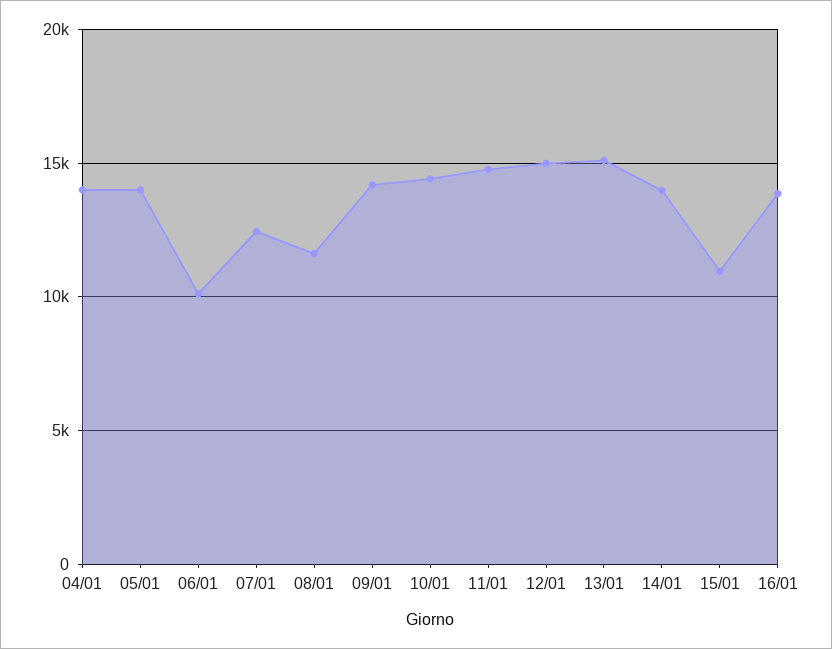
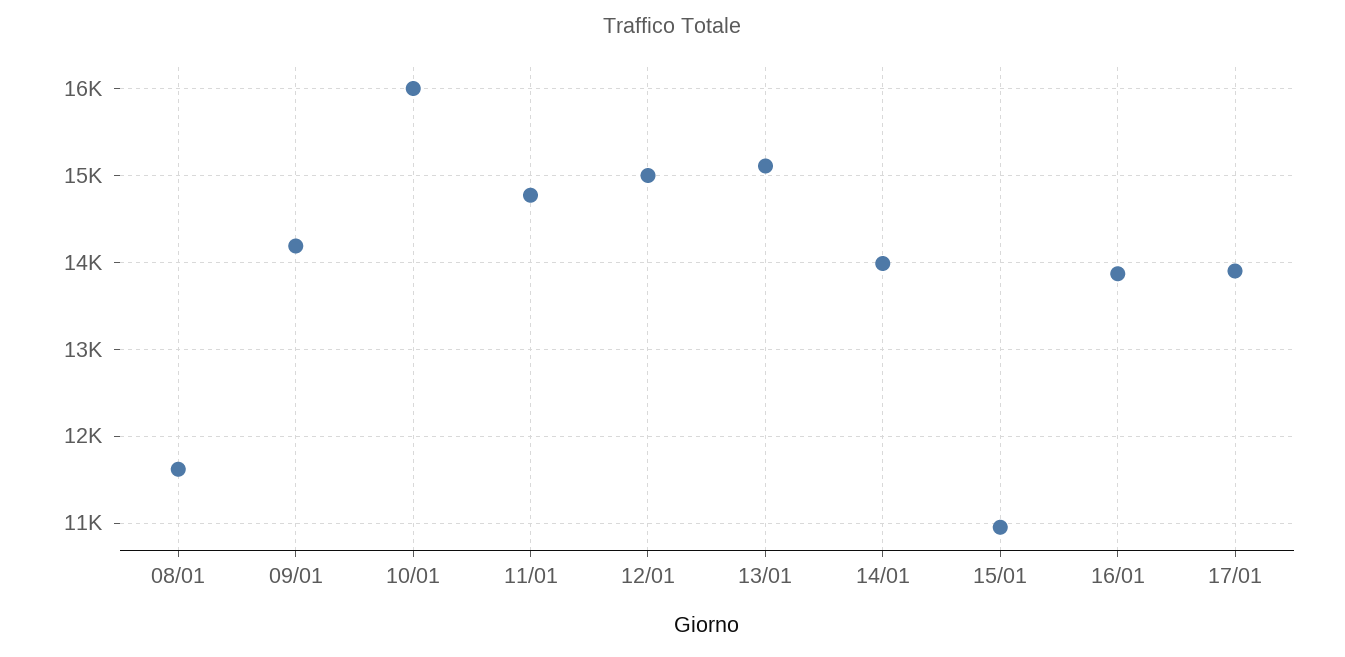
04/01: 14000 -> none
05/01: 14000 -> none
06/01: 10000 -> none
07/01: 12500 -> none
10/01: 14500 -> 16000
17/01: none -> 13900

